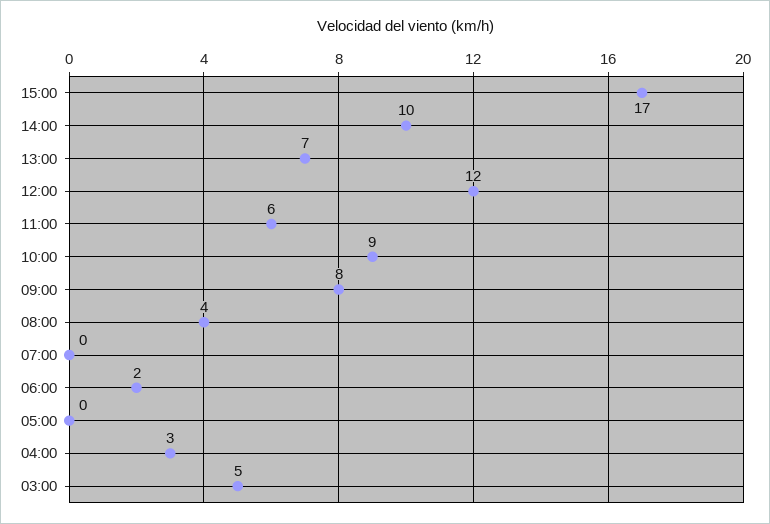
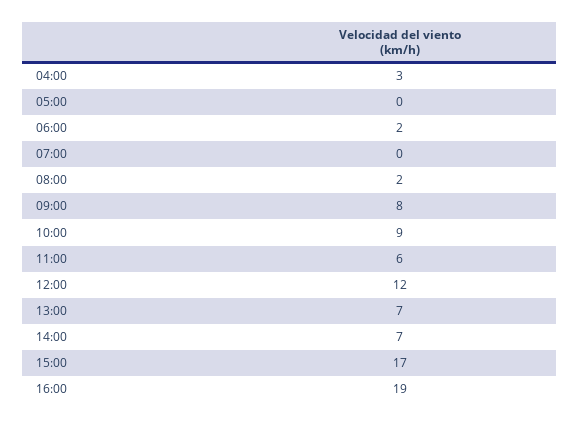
14:00: 10 -> 7
08:00: 4 -> 2
03:00: 5 -> none
16:00: none -> 19

